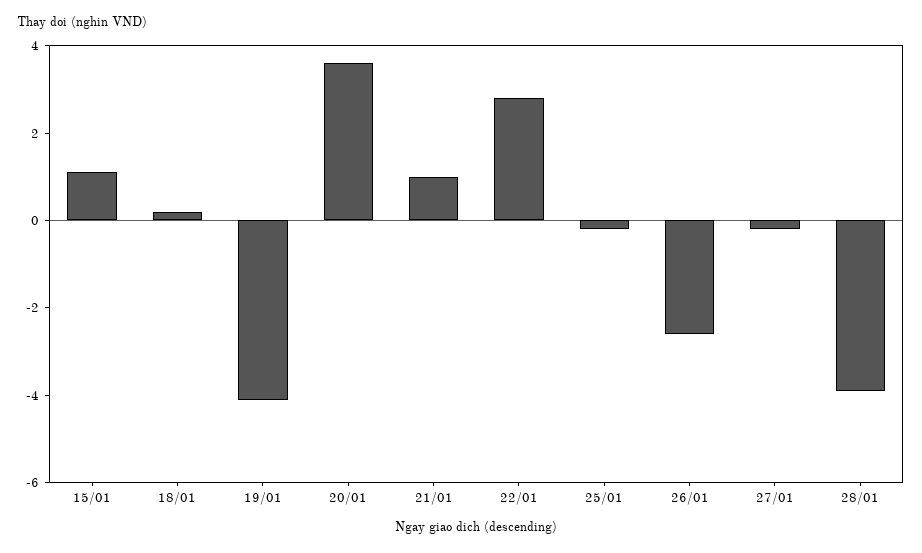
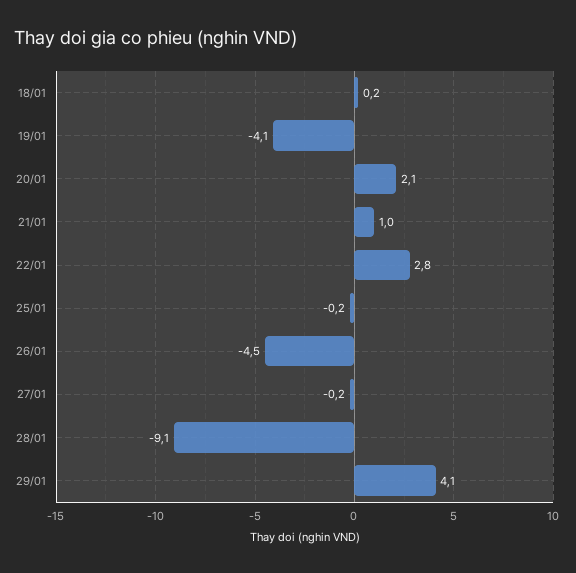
15/01: 1 -> none
20/01: 3.5 -> 2.1
26/01: -2.5 -> -4.5
28/01: -4 -> -9.1
29/01: none -> 4.1

